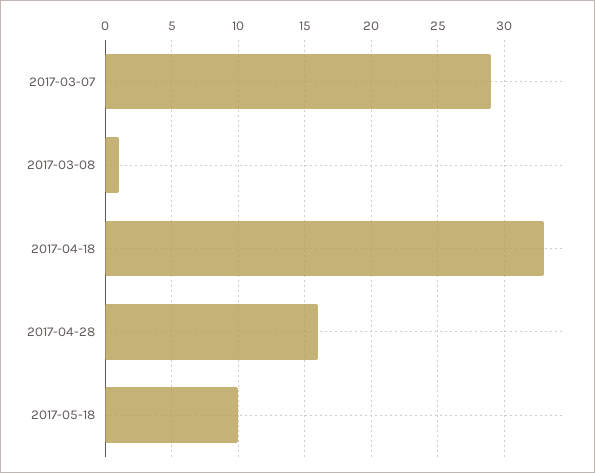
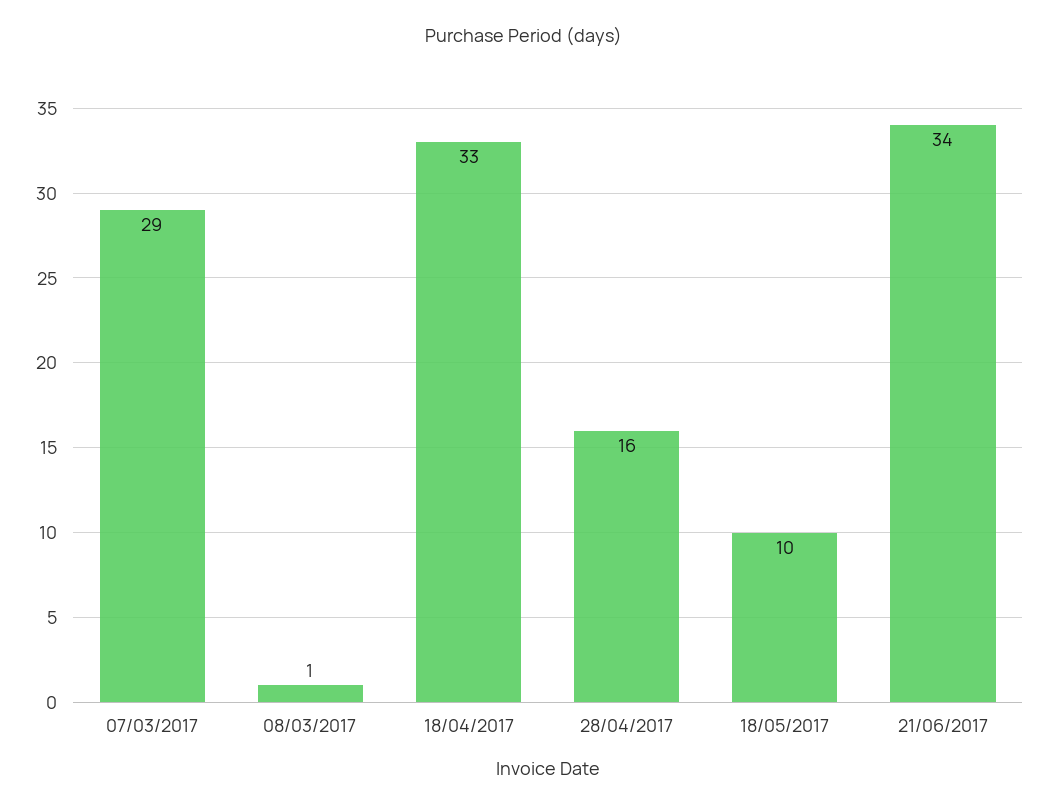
21/06/2017: none -> 34

